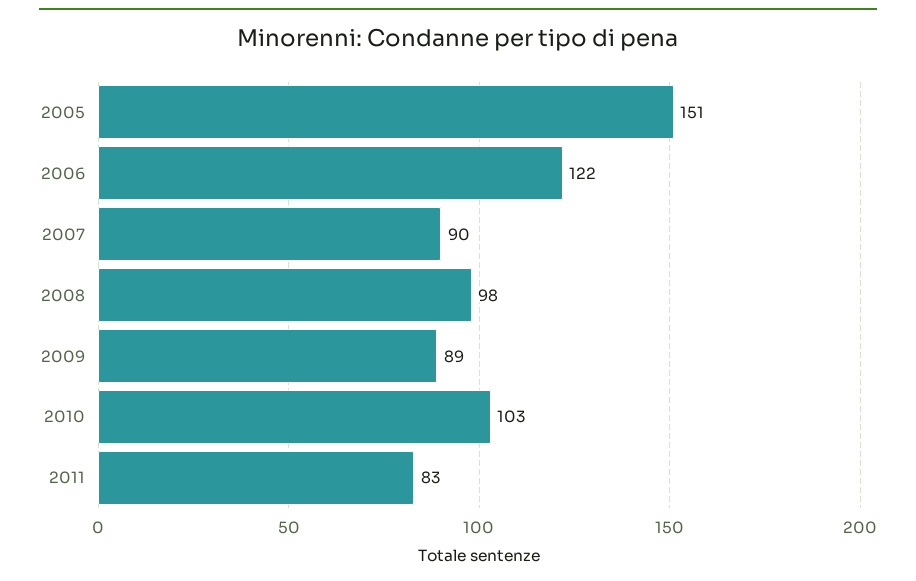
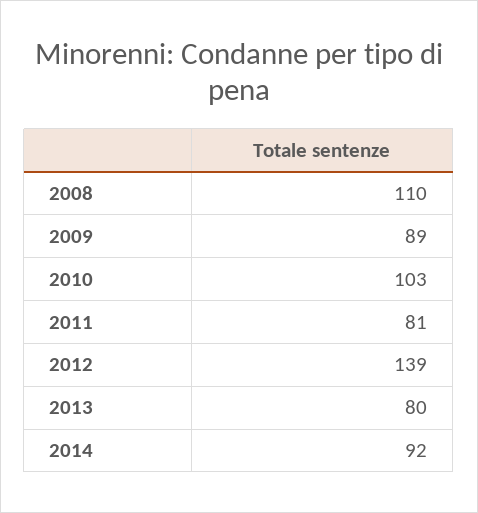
2005: 151 -> none
2006: 122 -> none
2007: 90 -> none
2008: 98 -> 110
2011: 83 -> 81
2012: none -> 139
2013: none -> 80
2014: none -> 92

